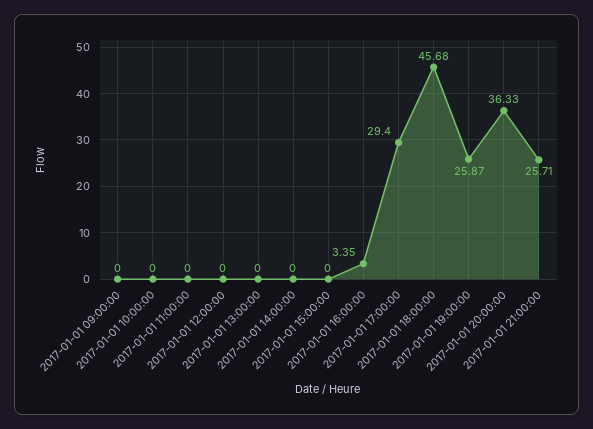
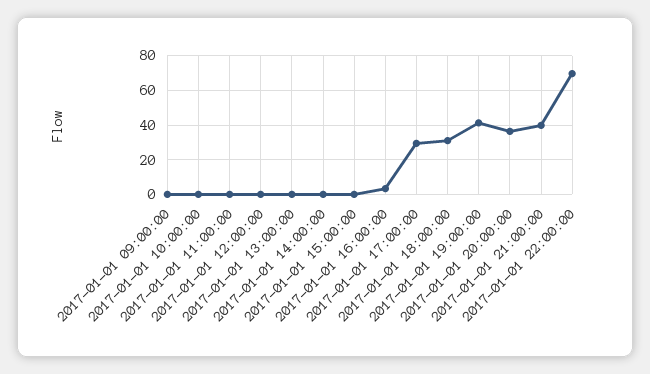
2017-01-01 18:00:00: 45.68 -> 30
2017-01-01 19:00:00: 25.87 -> 40
2017-01-01 21:00:00: 25.71 -> 40
2017-01-01 22:00:00: none -> 70

